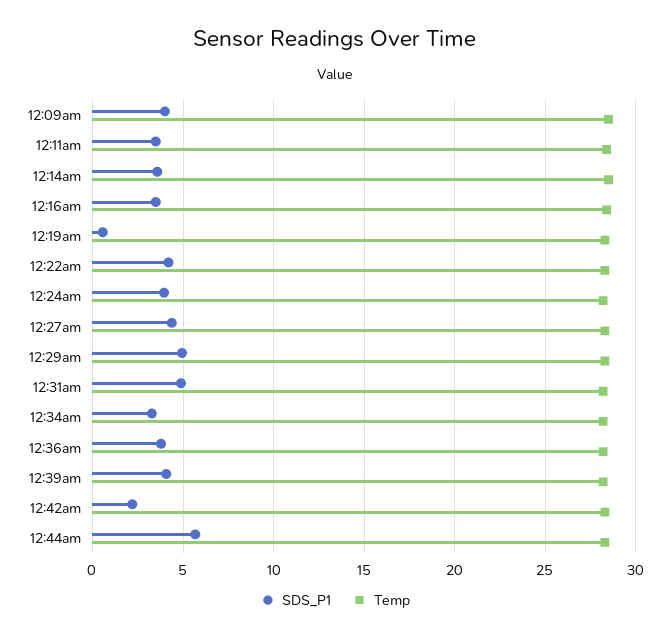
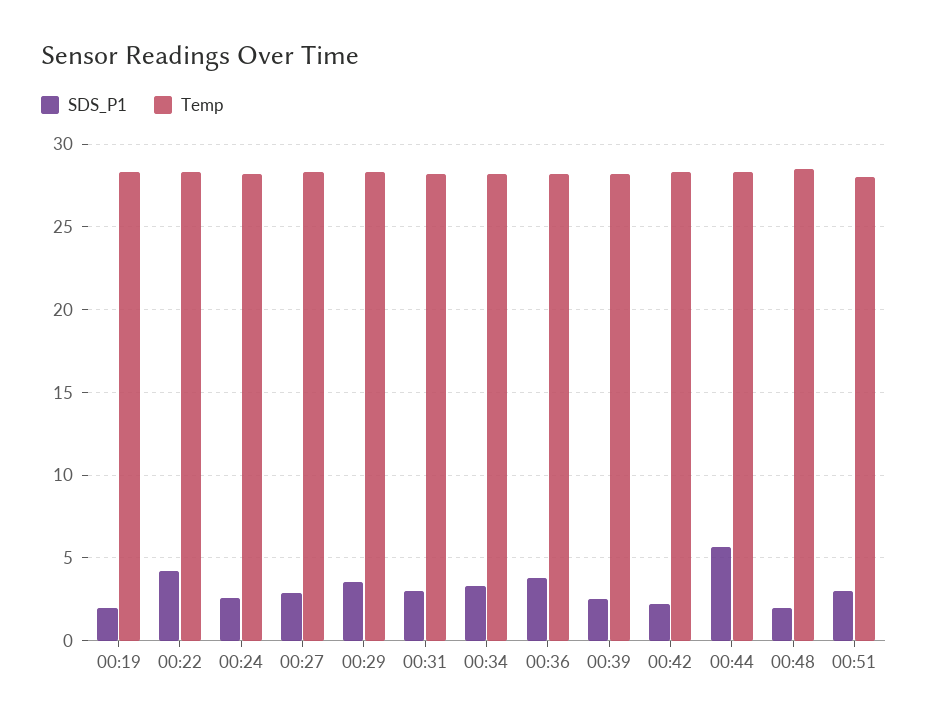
SDS_P1, 12:09am: 4 -> none
Temp, 12:09am: 28.5 -> none
SDS_P1, 12:11am: 3.5 -> none
Temp, 12:11am: 28.5 -> none
SDS_P1, 12:14am: 3.5 -> none
Temp, 12:14am: 28.5 -> none
SDS_P1, 12:16am: 3.5 -> none
Temp, 12:16am: 28.5 -> none
SDS_P1, 12:19am: 0.5 -> 2
SDS_P1, 12:24am: 4 -> 2.5
SDS_P1, 12:27am: 4.5 -> 3
SDS_P1, 12:29am: 5 -> 3.5
SDS_P1, 12:31am: 5 -> 3
SDS_P1, 12:39am: 4 -> 2.5
SDS_P1, 00:48: none -> 2
Temp, 00:48: none -> 28.5
SDS_P1, 00:51: none -> 3
Temp, 00:51: none -> 28

